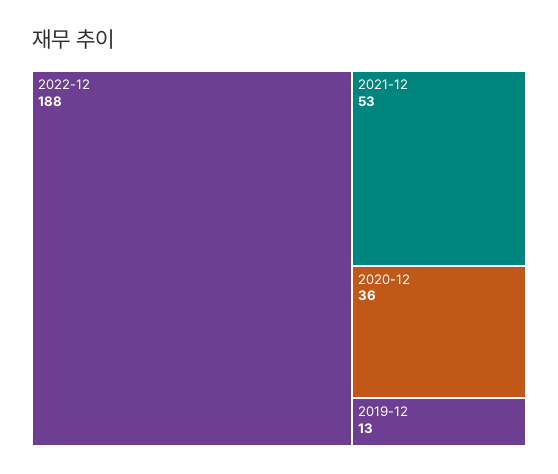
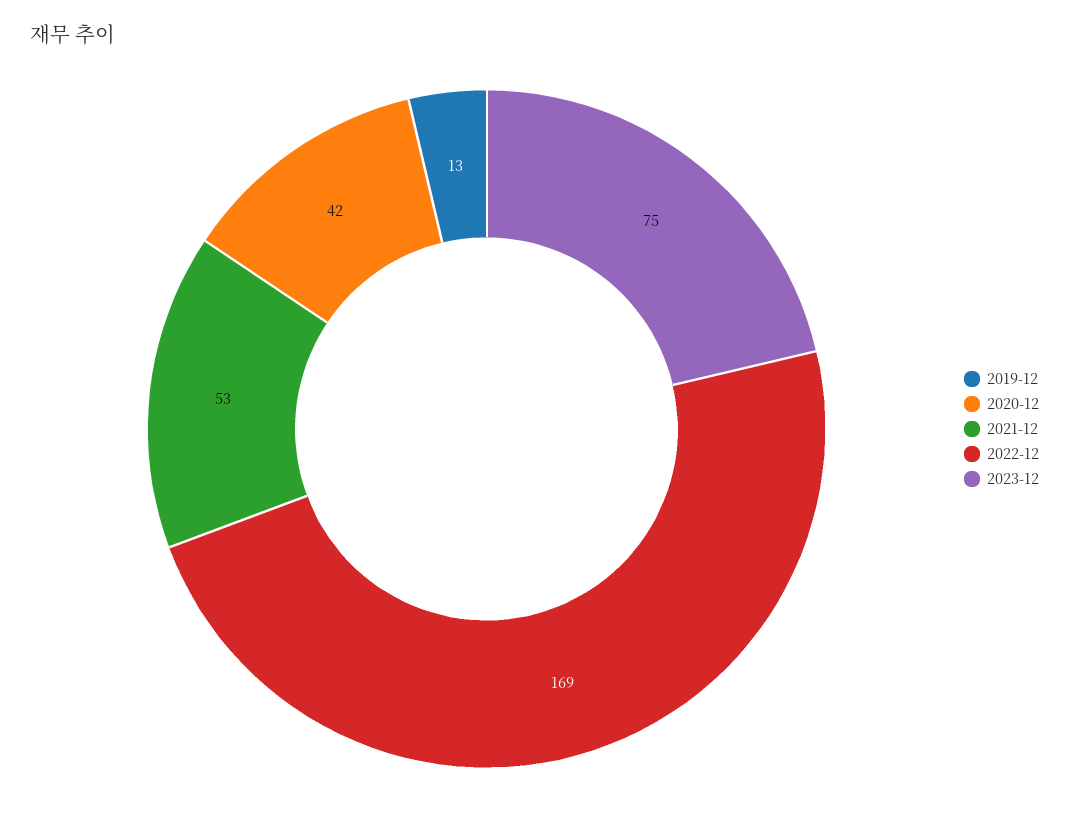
2022-12: 188 -> 169
2020-12: 36 -> 42
2023-12: none -> 75

